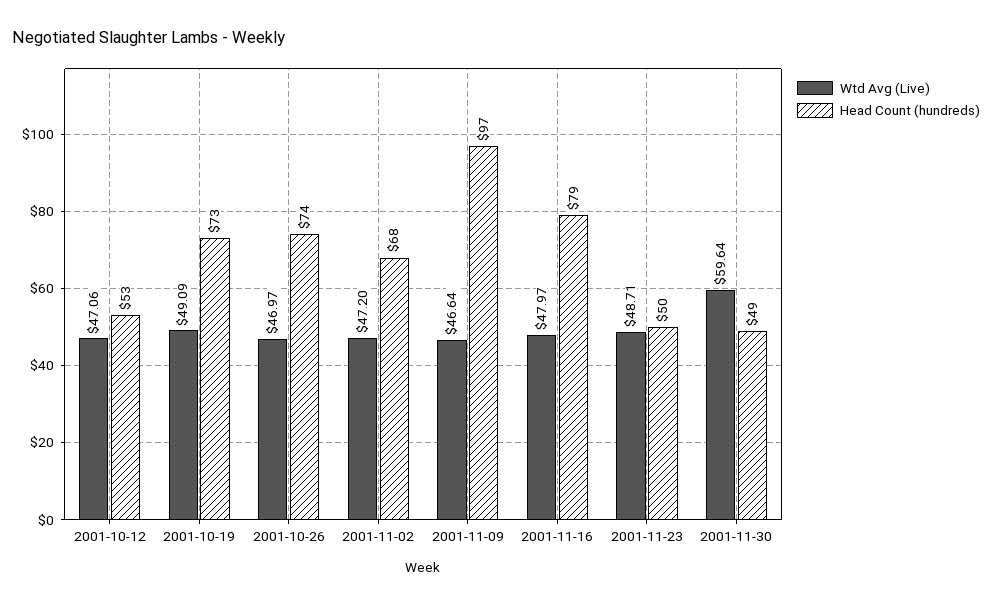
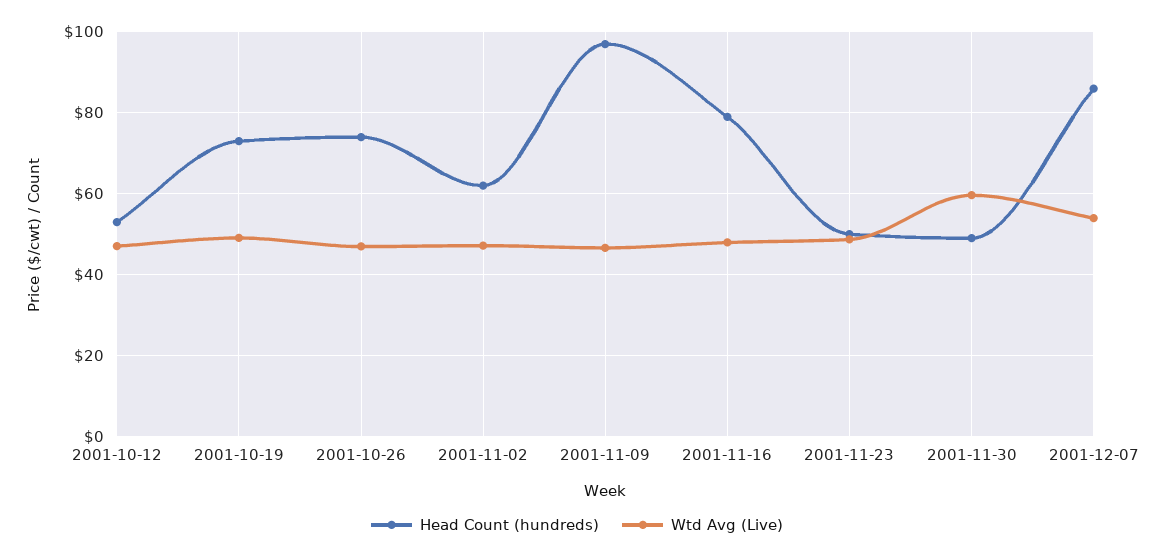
Head Count (hundreds), 2001-11-02: 68 -> 62
Head Count (hundreds), 2001-12-07: none -> 86
Wtd Avg (Live), 2001-12-07: none -> 54

